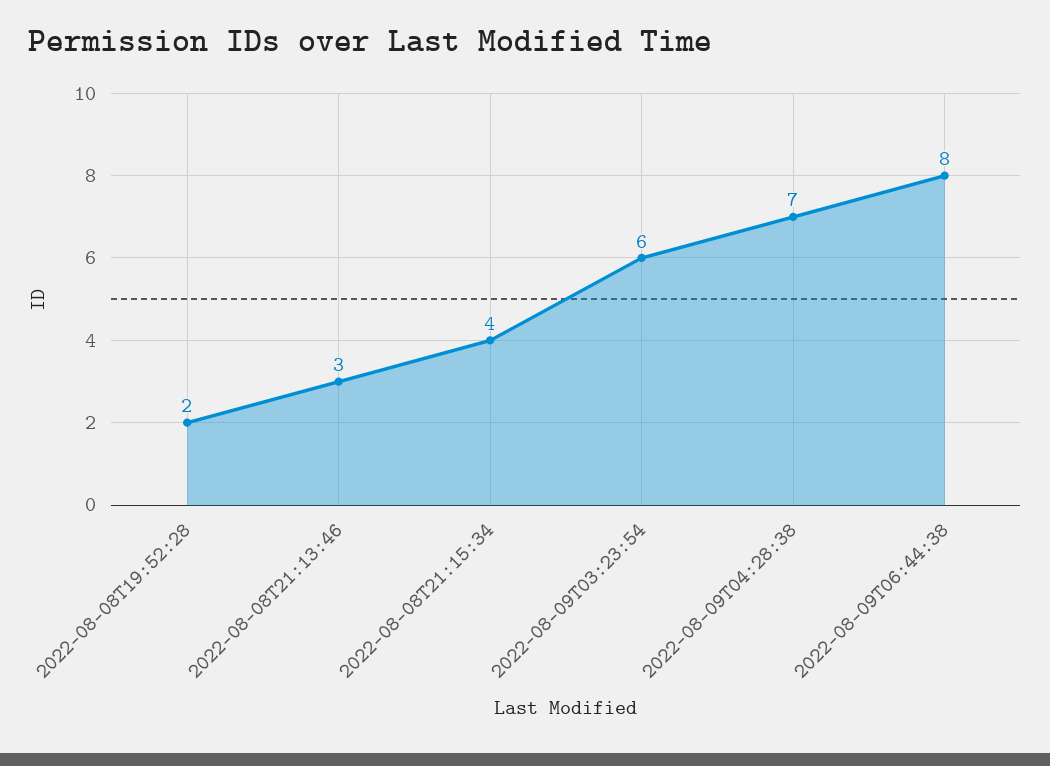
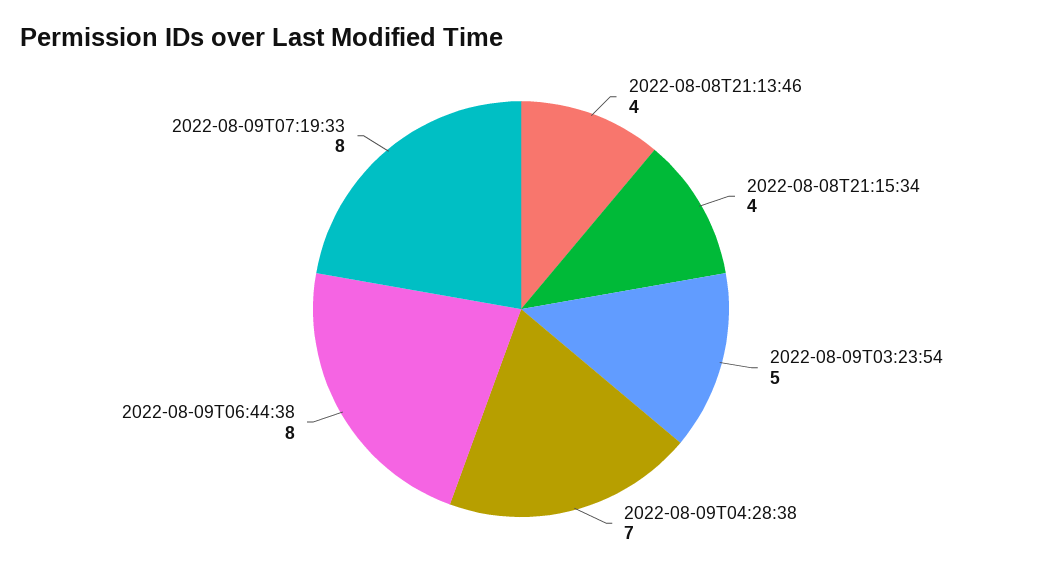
2022-08-08T19:52:28: 2 -> none
2022-08-08T21:13:46: 3 -> 4
2022-08-09T03:23:54: 6 -> 5
2022-08-09T07:19:33: none -> 8

